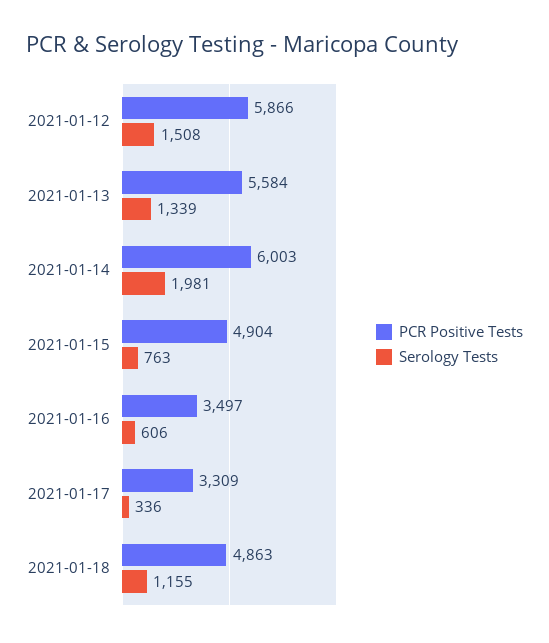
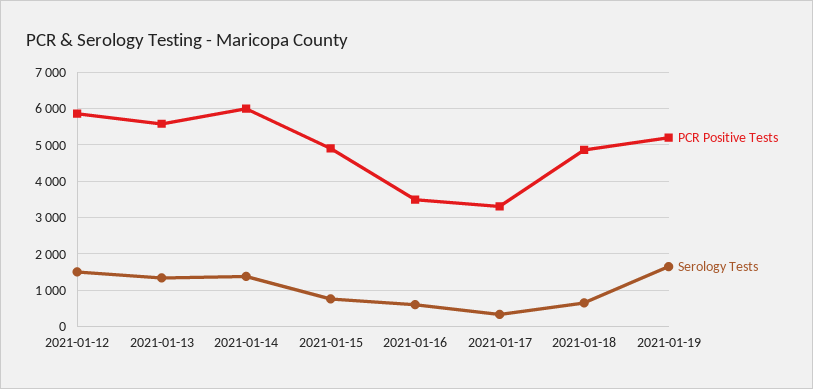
Serology Tests, 2021-01-14: 1981 -> 1400
Serology Tests, 2021-01-18: 1155 -> 600
PCR Positive Tests, 2021-01-19: none -> 5200
Serology Tests, 2021-01-19: none -> 1600

